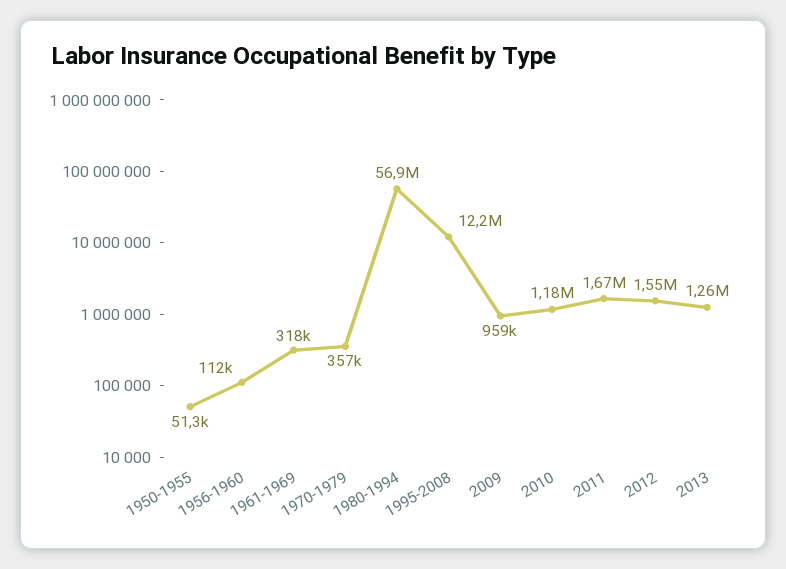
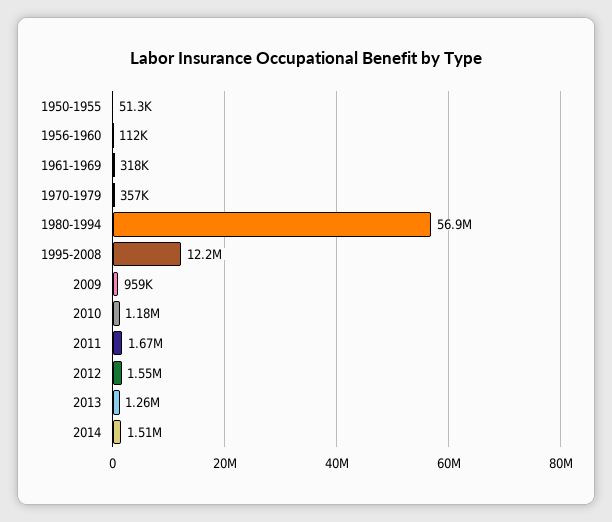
2014: none -> 1510000

